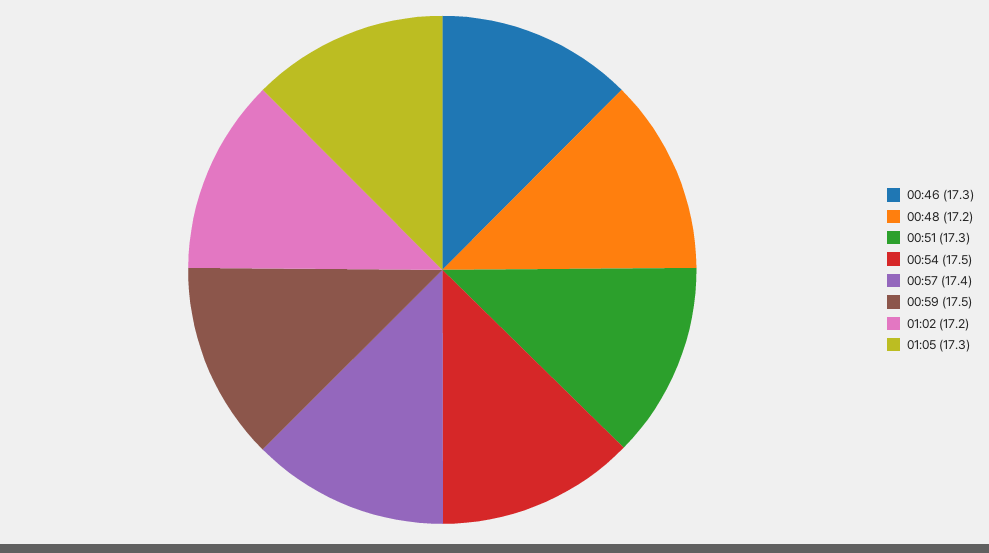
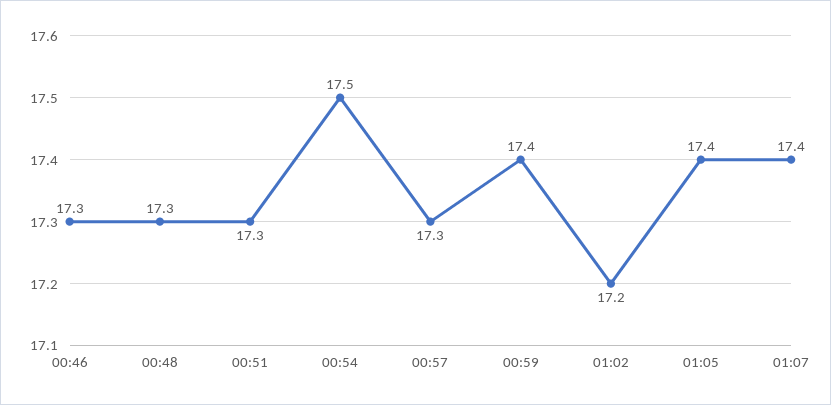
00:48: 17.2 -> 17.3
00:57: 17.4 -> 17.3
00:59: 17.5 -> 17.4
01:05: 17.3 -> 17.4
01:07: none -> 17.4

